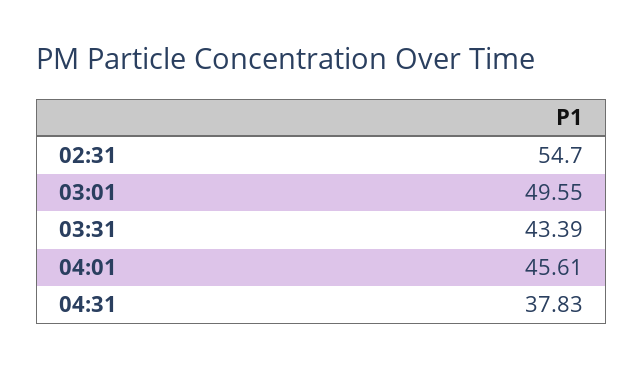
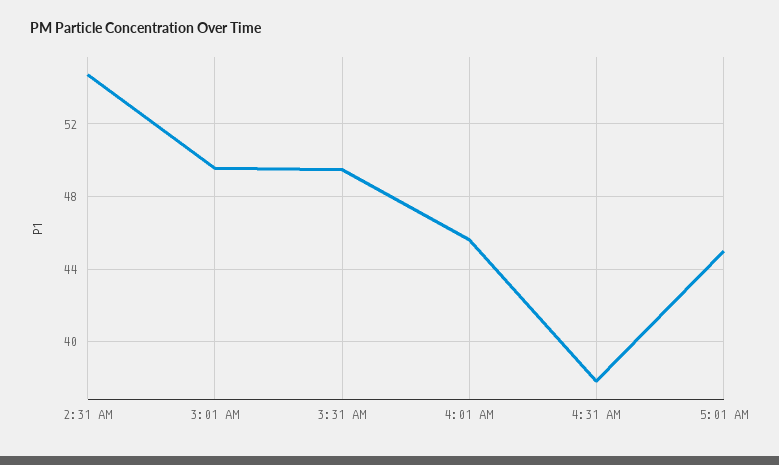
03:31: 43.39 -> 49.5
5:01 AM: none -> 45

